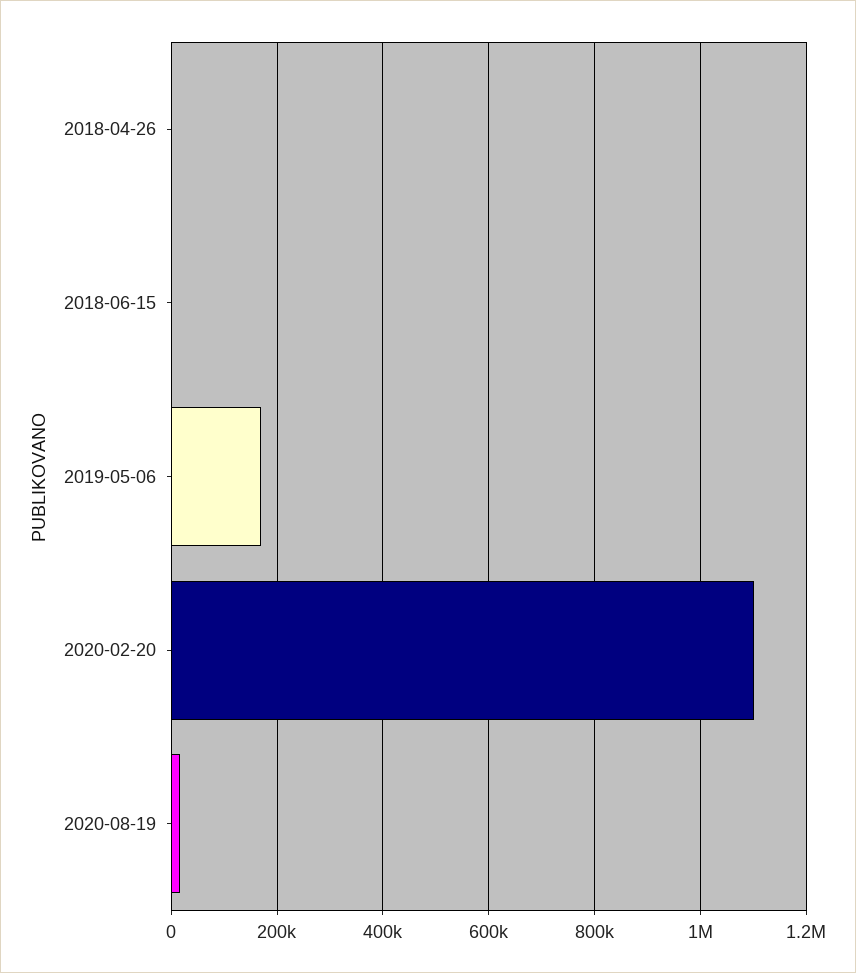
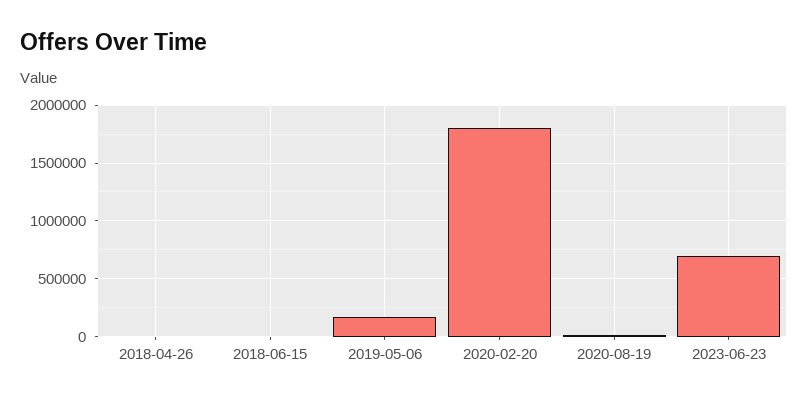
2020-02-20: 1100000 -> 1800000
2023-06-23: none -> 700000

